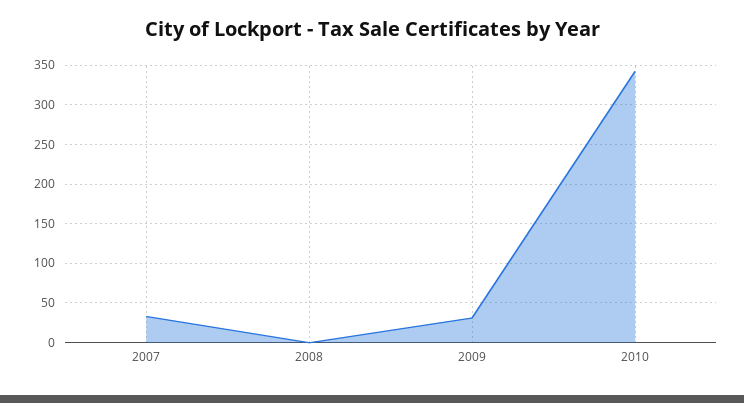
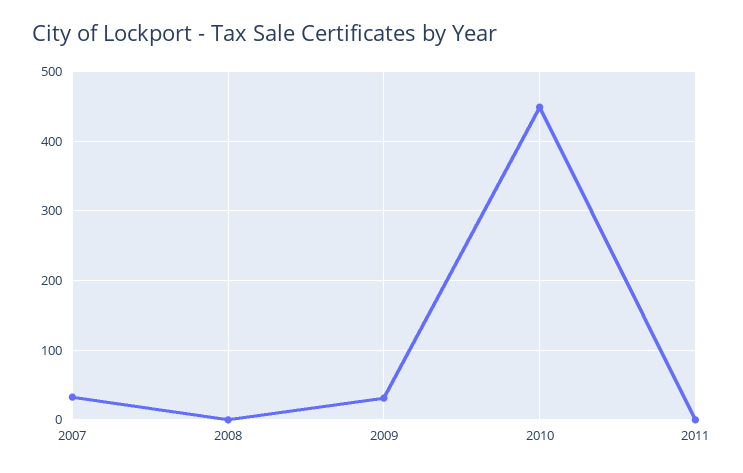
2010: 340 -> 450
2011: none -> 0

